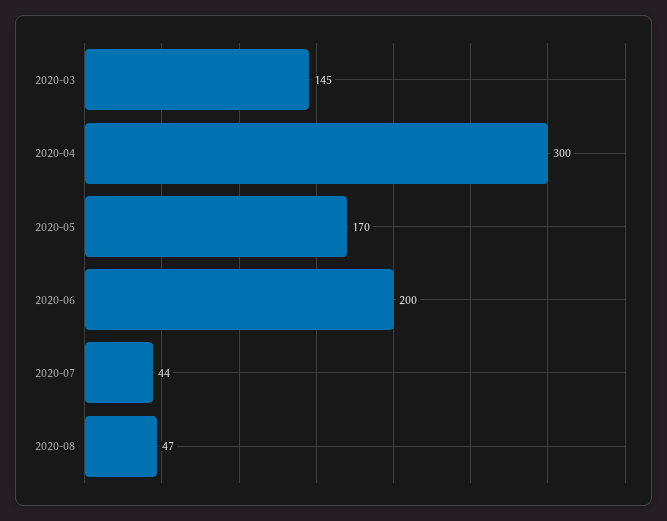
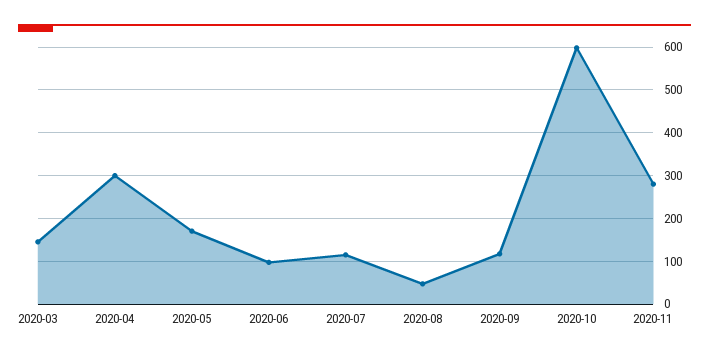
2020-06: 200 -> 100
2020-07: 44 -> 120
2020-09: none -> 120
2020-10: none -> 600
2020-11: none -> 280

